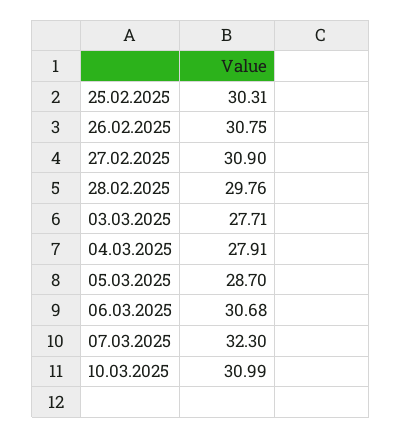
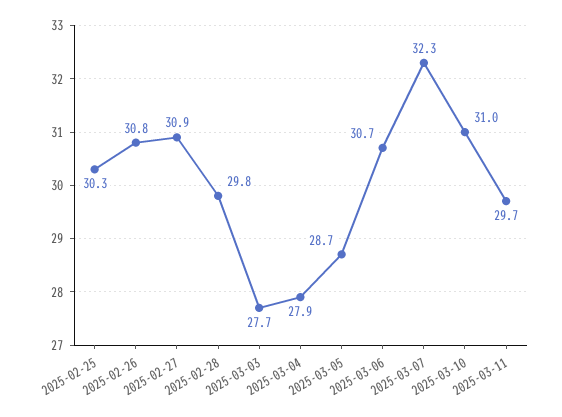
2025-03-11: none -> 29.7

